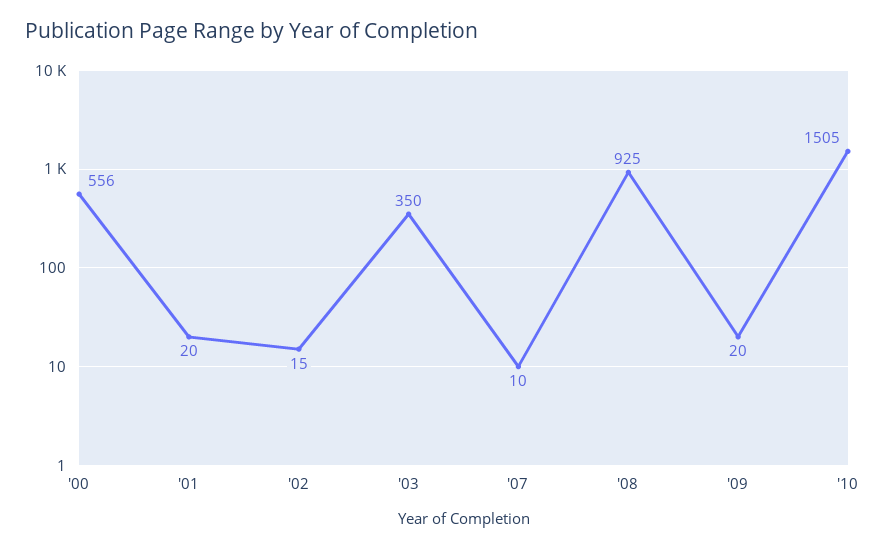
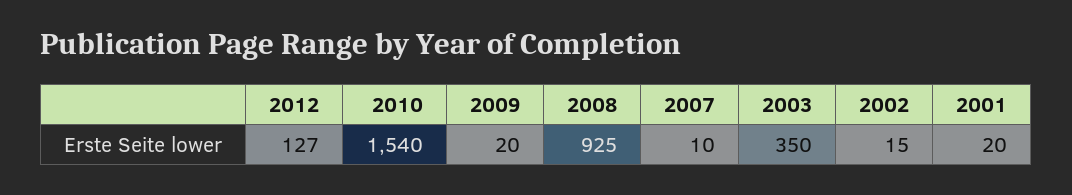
'00: 556 -> none
'10: 1505 -> 1540
2012: none -> 127

